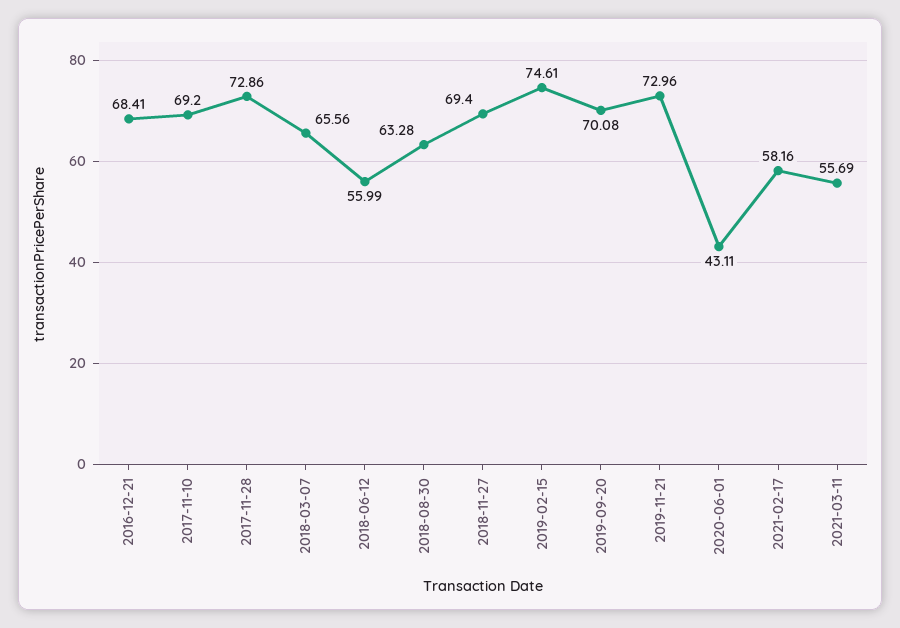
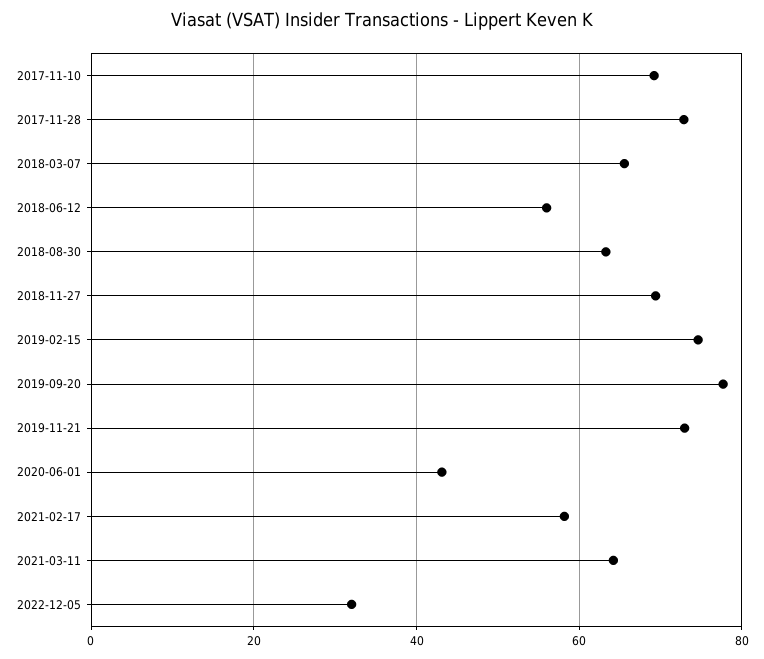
2016-12-21: 68.41 -> none
2019-09-20: 70.08 -> 78
2021-03-11: 55.69 -> 64
2022-12-05: none -> 32

